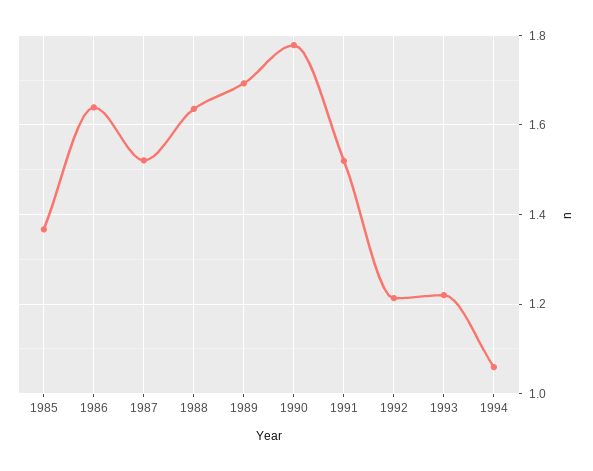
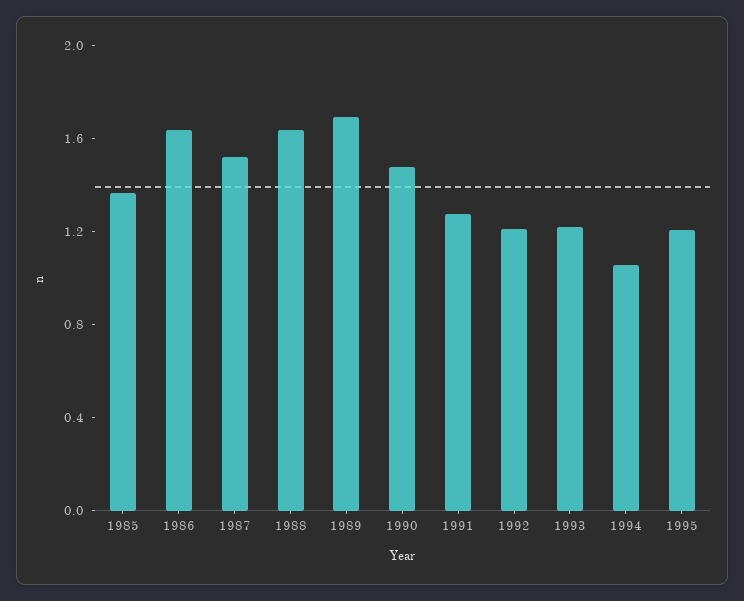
1990: 1.78 -> 1.5
1991: 1.52 -> 1.3
1995: none -> 1.2

